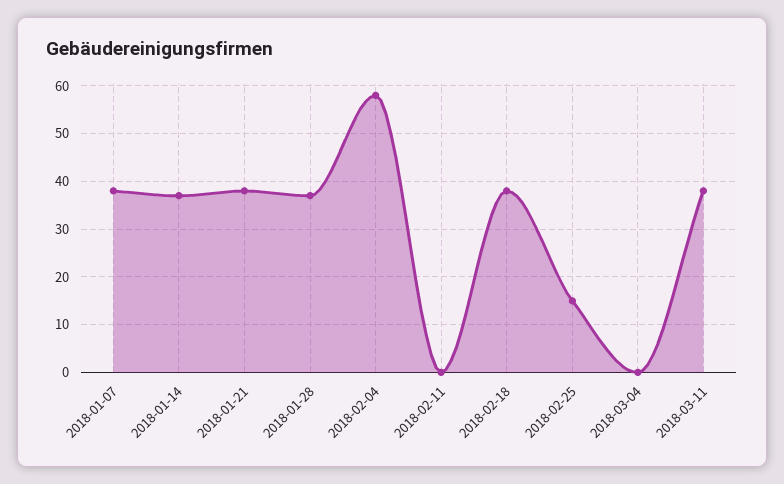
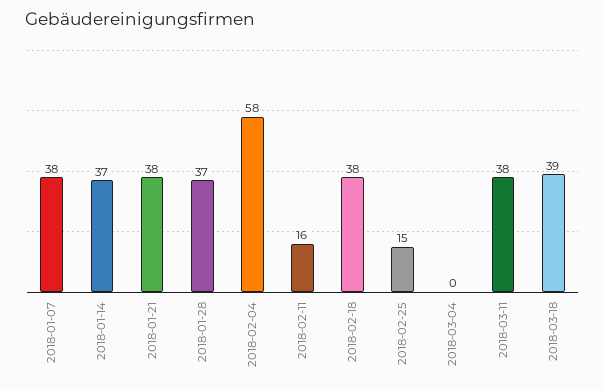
2018-02-11: 0 -> 16
2018-03-18: none -> 39

